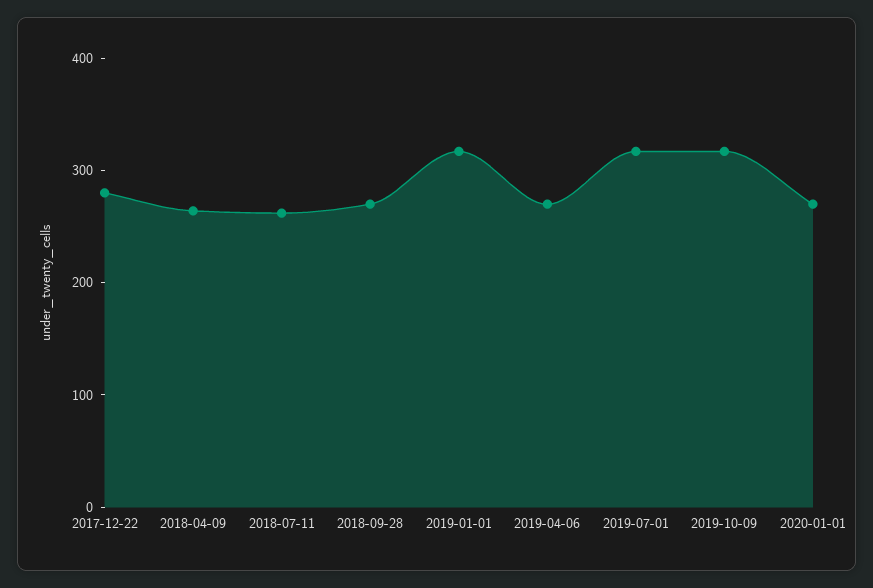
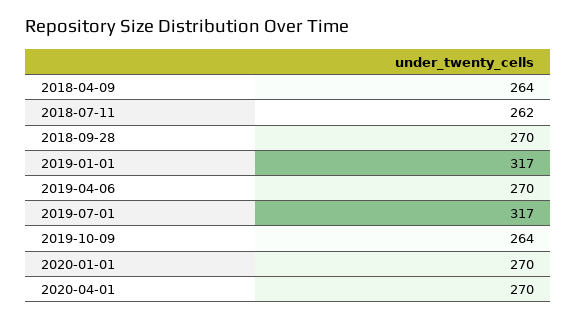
2017-12-22: 280 -> none
2019-10-09: 320 -> 264
2020-04-01: none -> 270

